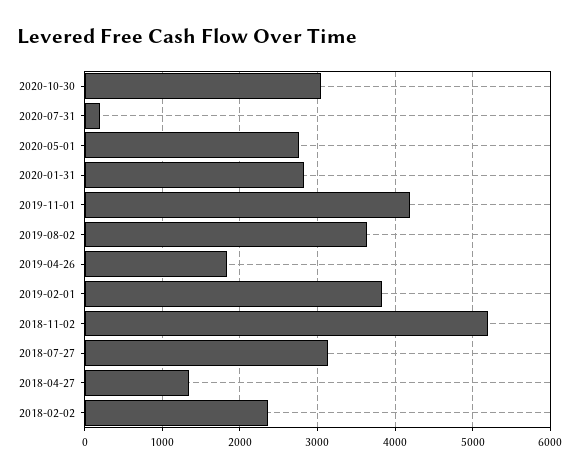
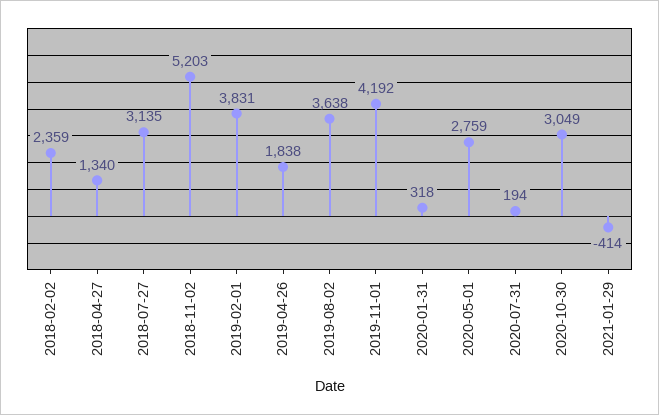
2020-01-31: 2800 -> 318
2021-01-29: none -> -414

